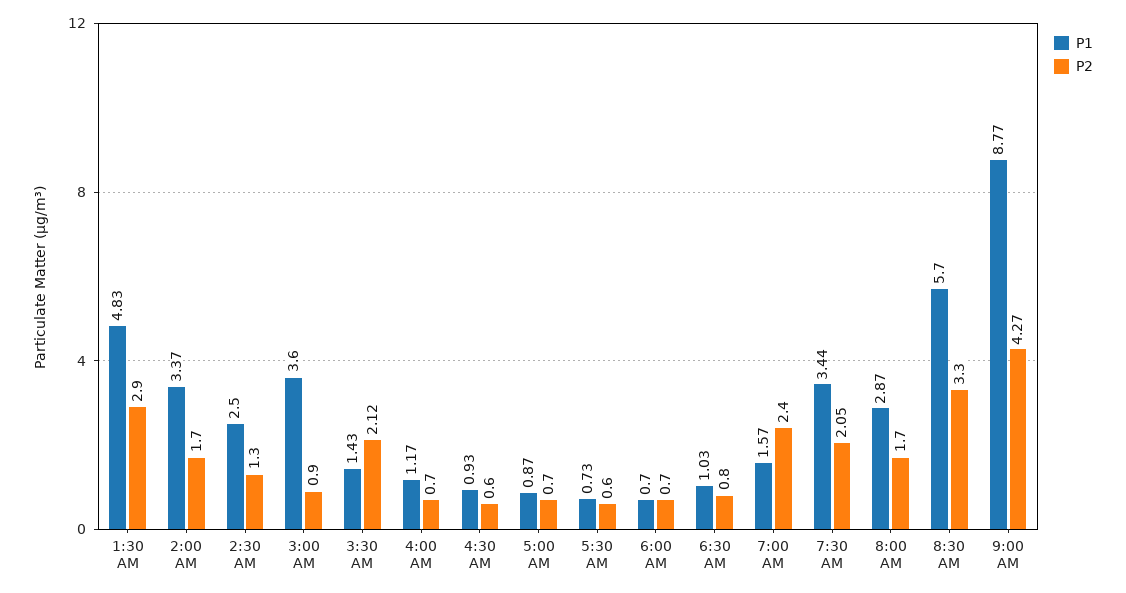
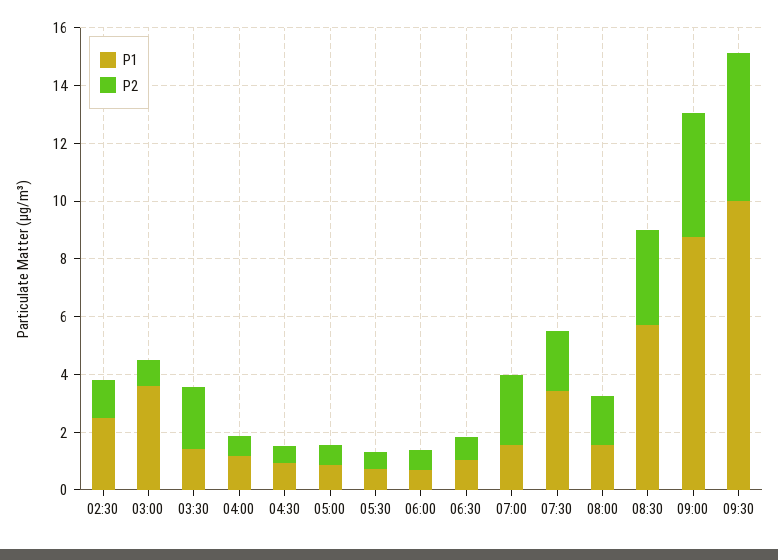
P1, 1:30 AM: 4.83 -> none
P2, 1:30 AM: 2.9 -> none
P1, 2:00 AM: 3.37 -> none
P2, 2:00 AM: 1.7 -> none
P1, 8:00 AM: 2.87 -> 1.5
P1, 09:30: none -> 10
P2, 09:30: none -> 5

